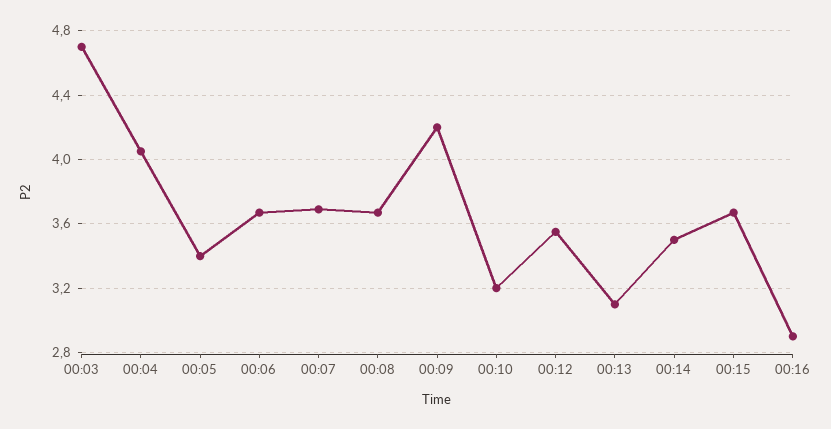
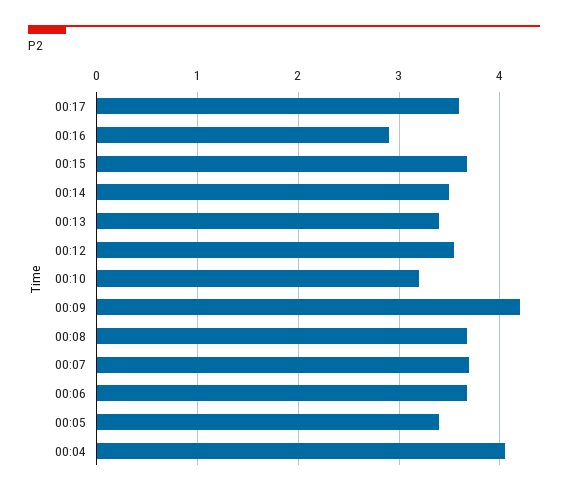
00:03: 4.7 -> none
00:13: 3.1 -> 3.4
00:17: none -> 3.6

